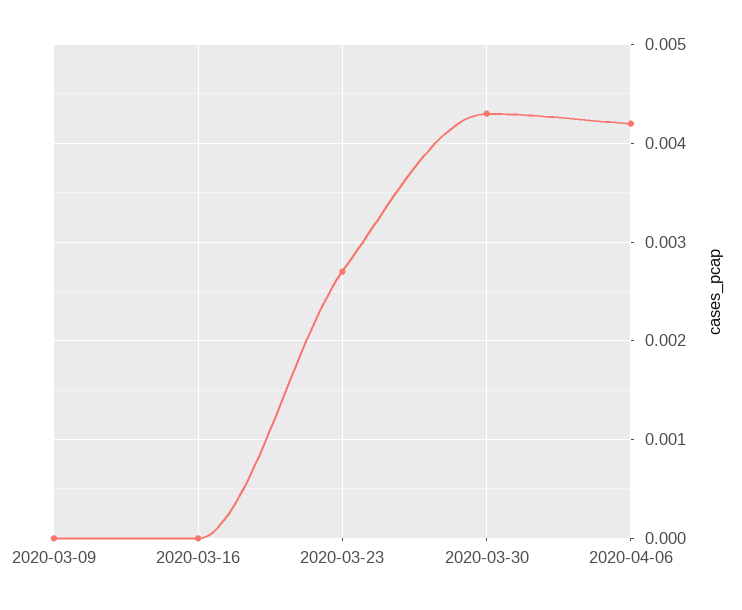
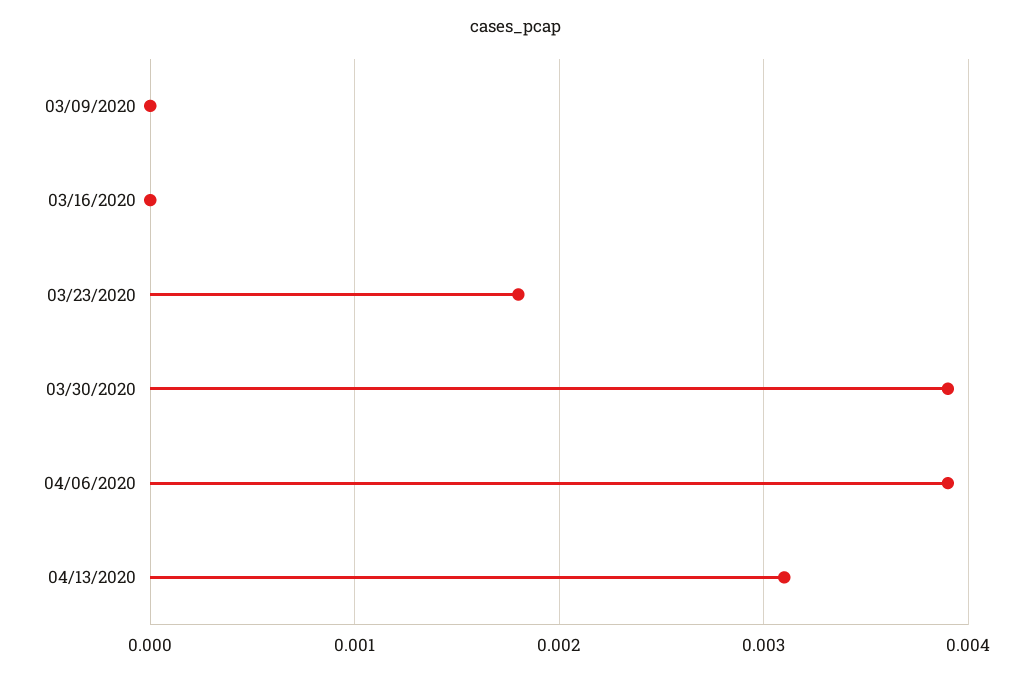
2020-03-23: 0.0027 -> 0.0018
2020-03-30: 0.0043 -> 0.0039
2020-04-06: 0.0042 -> 0.0039
04/13/2020: none -> 0.0031

